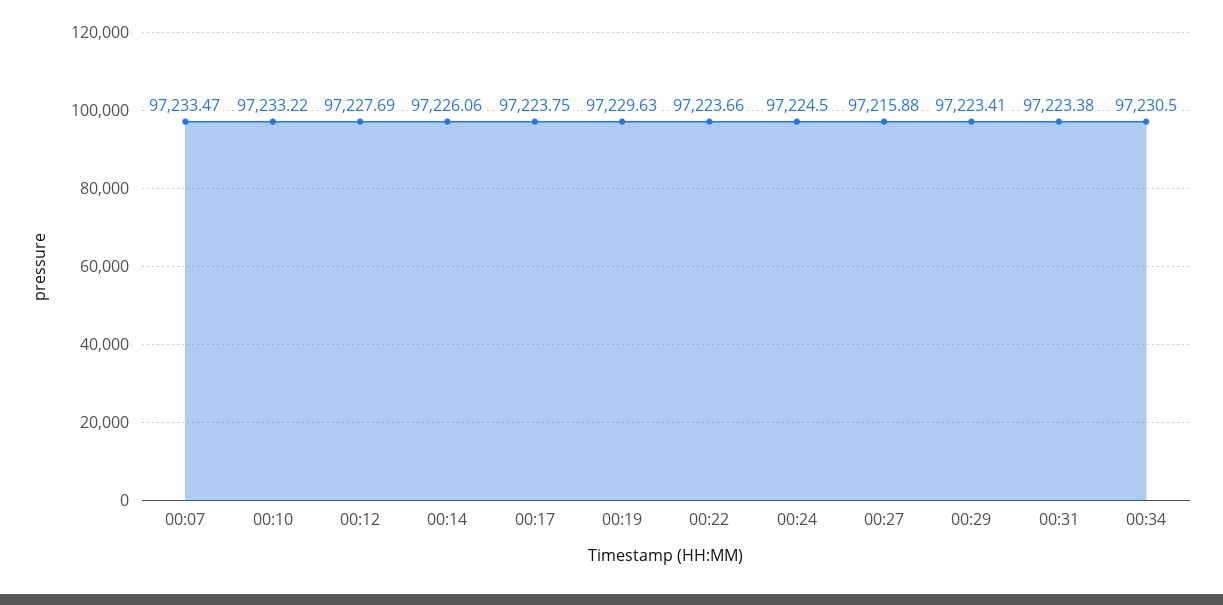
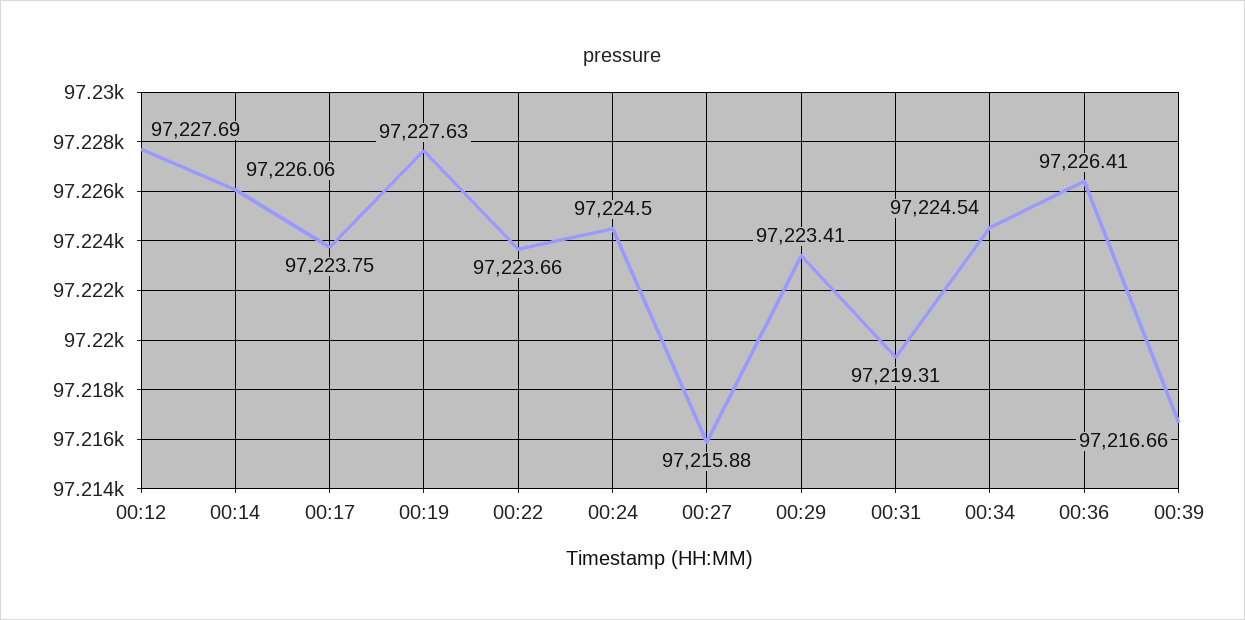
00:07: 97233.47 -> none
00:10: 97233.22 -> none
00:19: 97229.63 -> 97227.63
00:31: 97223.38 -> 97219.31
00:34: 97230.5 -> 97224.54
00:36: none -> 97226.41
00:39: none -> 97216.66

